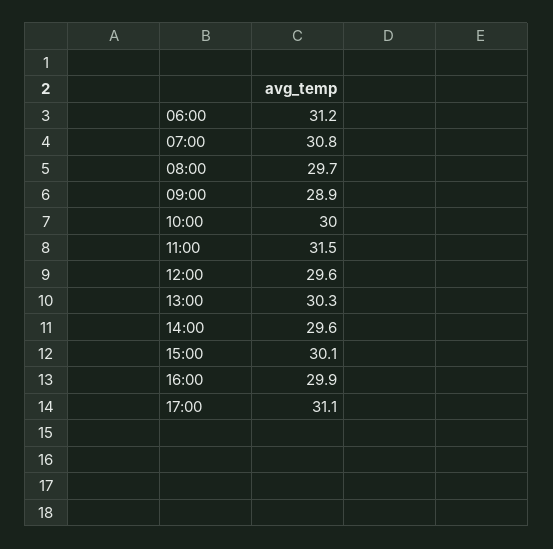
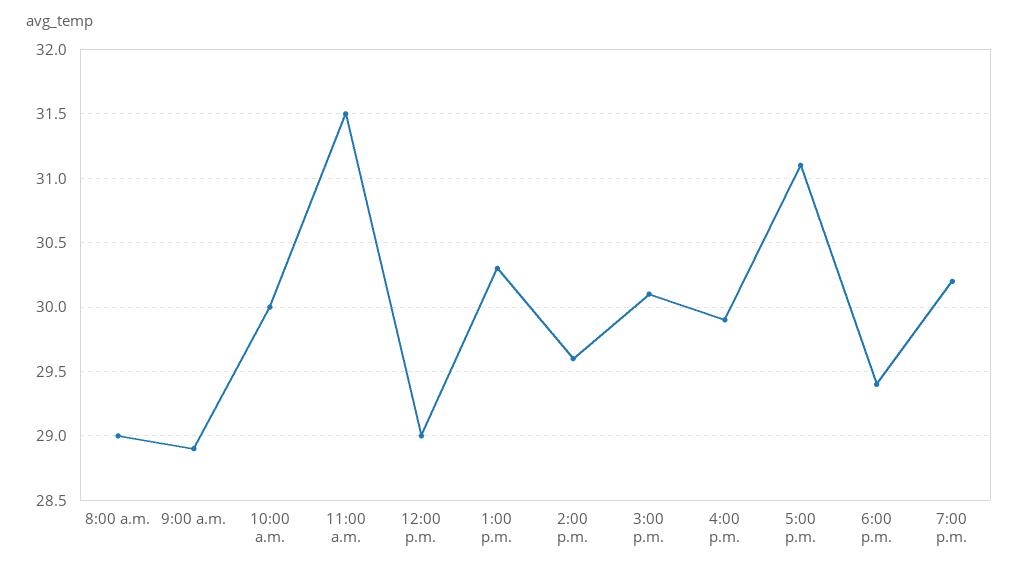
06:00: 31.2 -> none
07:00: 30.8 -> none
08:00: 29.7 -> 29
12:00: 29.6 -> 29
6:00 p.m.: none -> 29.4
7:00 p.m.: none -> 30.2

